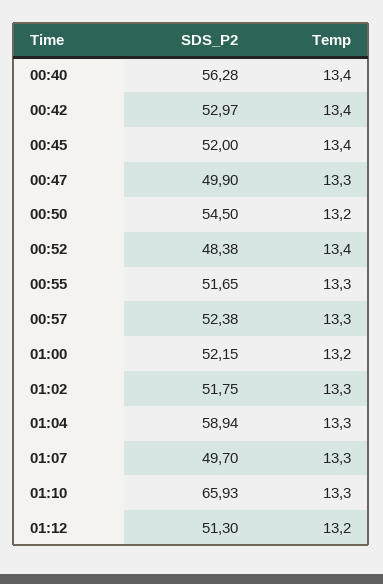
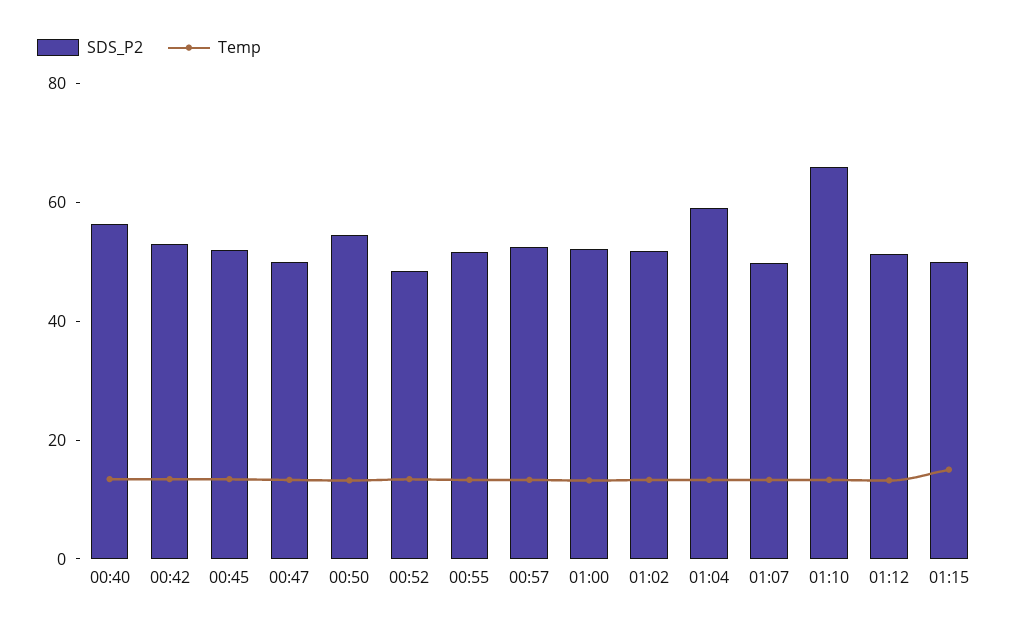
SDS_P2, 01:15: none -> 50
Temp, 01:15: none -> 15

